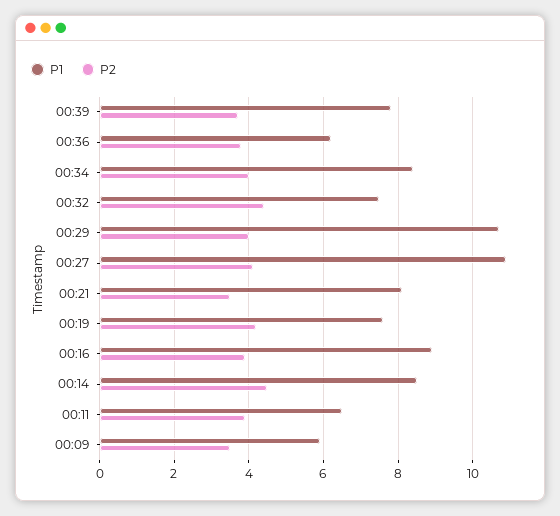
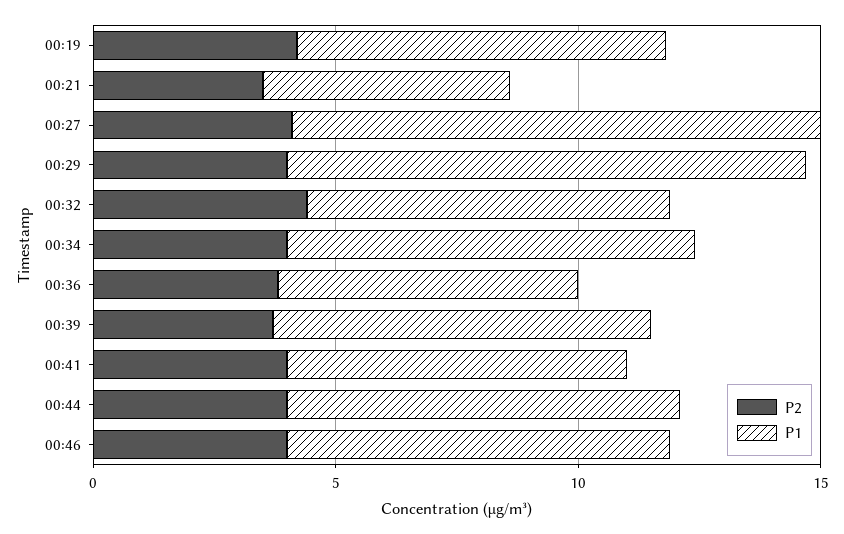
P1, 00:21: 8 -> 5
P1, 00:16: 9 -> none
P2, 00:16: 4 -> none
P1, 00:14: 8.5 -> none
P2, 00:14: 4.5 -> none
P1, 00:11: 6.5 -> none
P2, 00:11: 4 -> none
P1, 00:09: 6 -> none
P2, 00:09: 3.5 -> none
P2, 00:41: none -> 4
P1, 00:41: none -> 7
P2, 00:44: none -> 4
P1, 00:44: none -> 8
P2, 00:46: none -> 4
P1, 00:46: none -> 8

